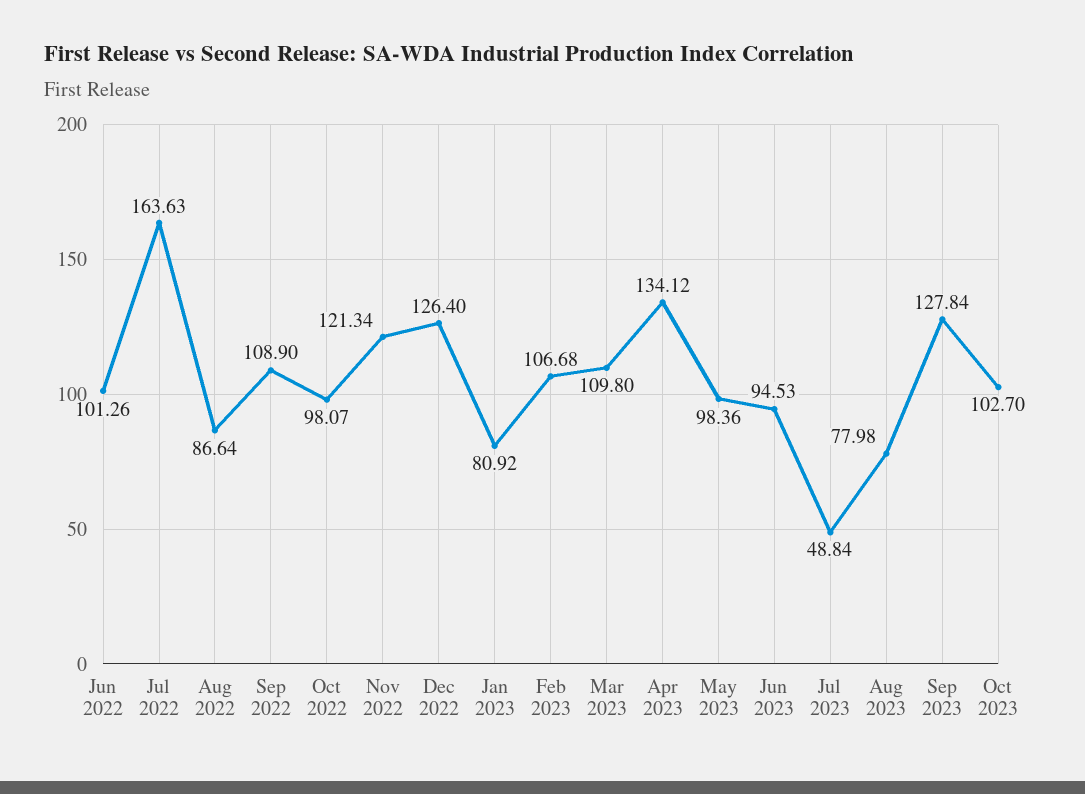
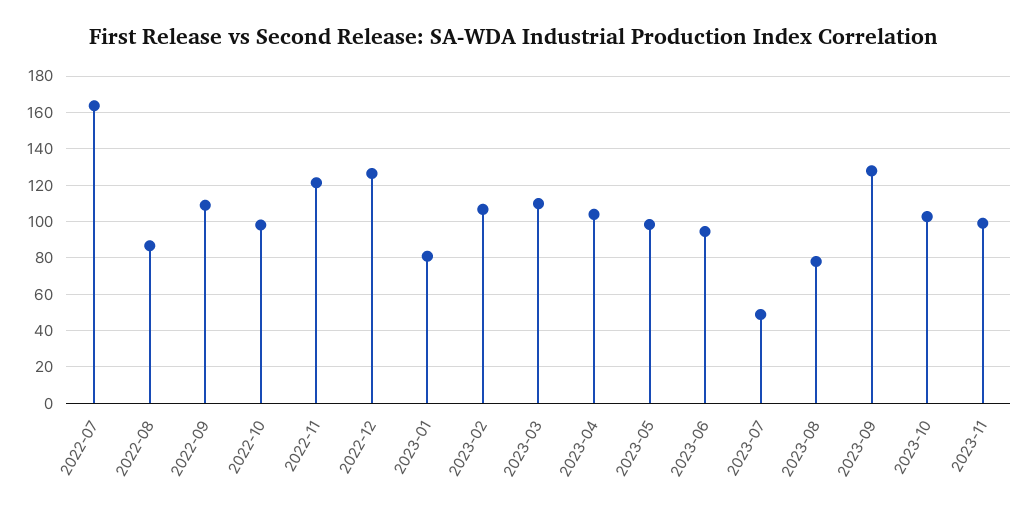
Jun 2022: 101.26 -> none
Apr 2023: 134.12 -> 105
2023-11: none -> 100

